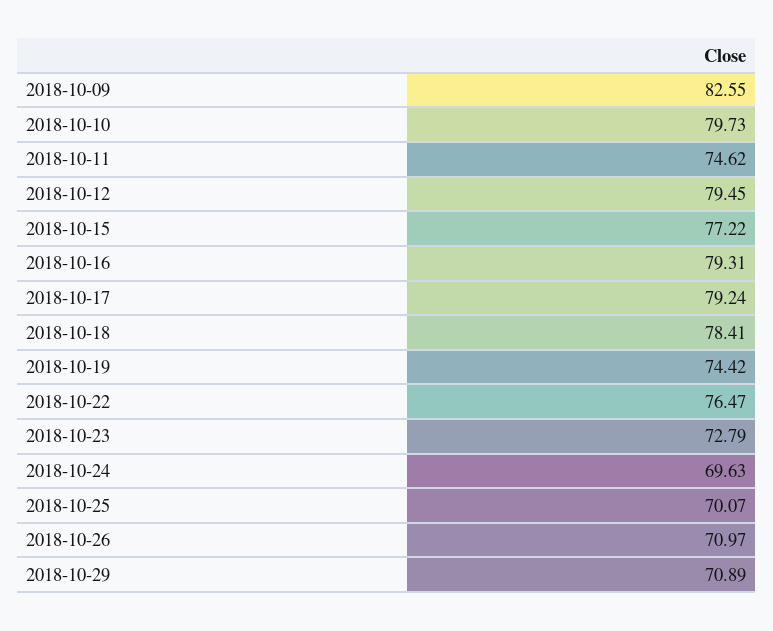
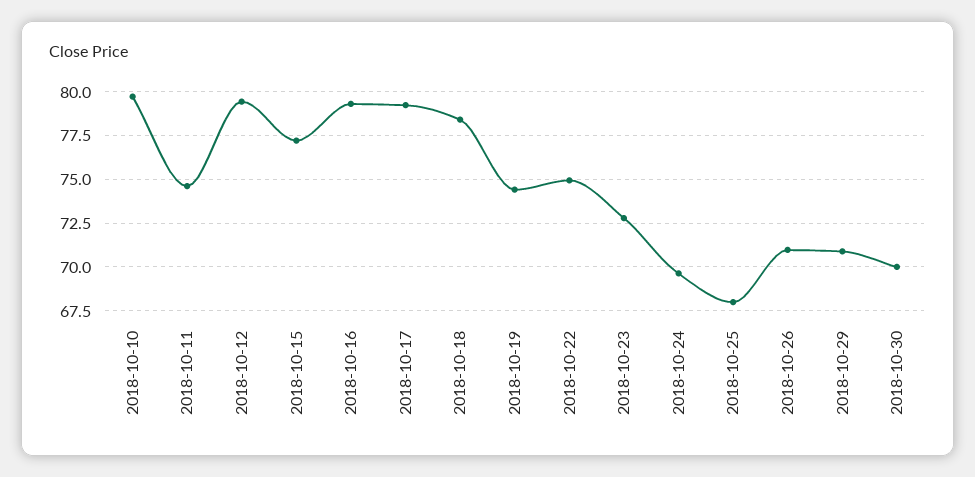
2018-10-09: 82.55 -> none
2018-10-22: 76.47 -> 75
2018-10-25: 70.07 -> 68
2018-10-30: none -> 70

